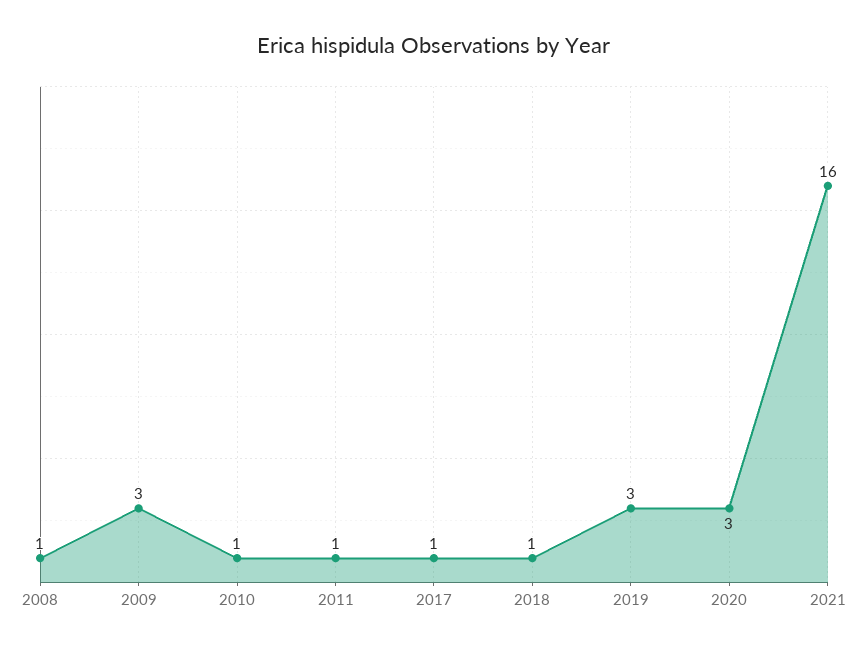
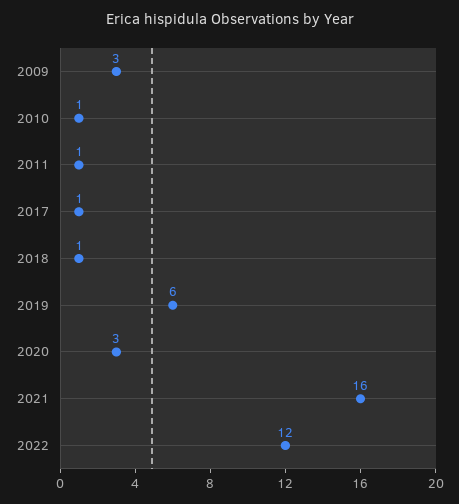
2008: 1 -> none
2019: 3 -> 6
2022: none -> 12

